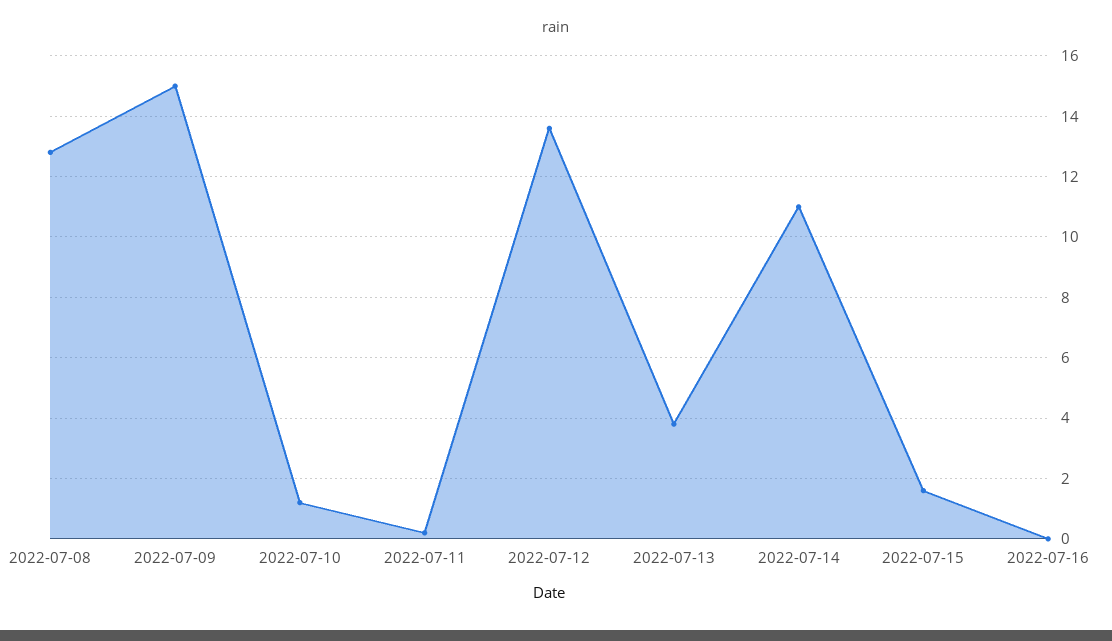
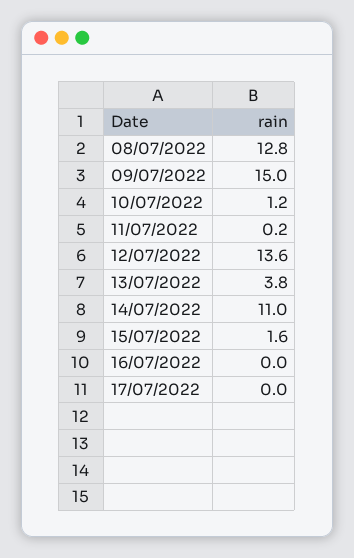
17/07/2022: none -> 0

